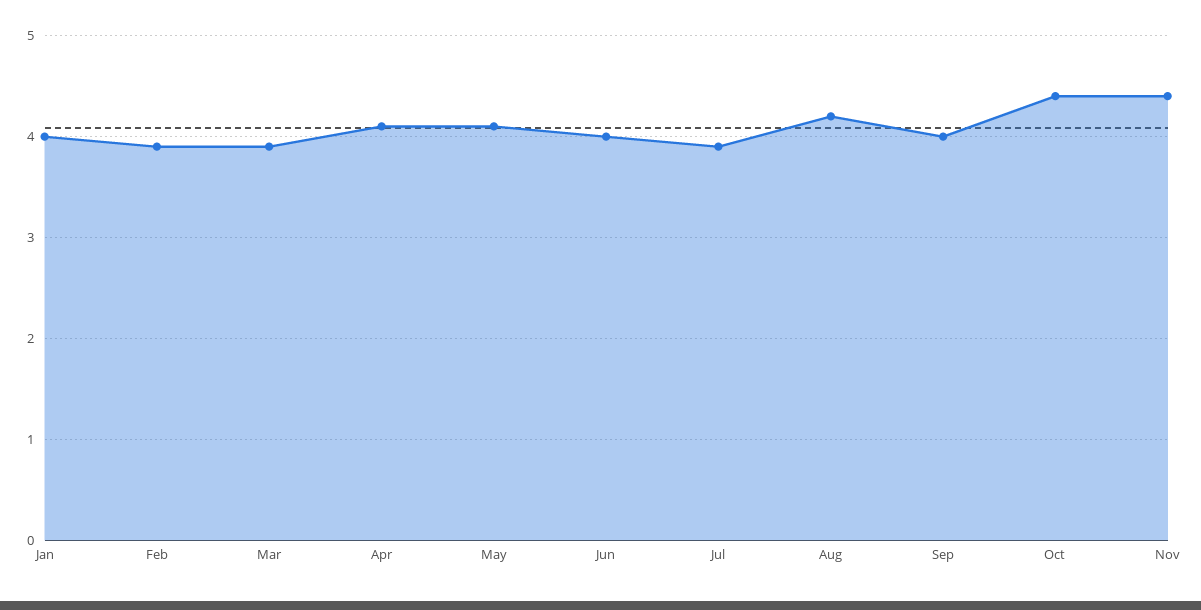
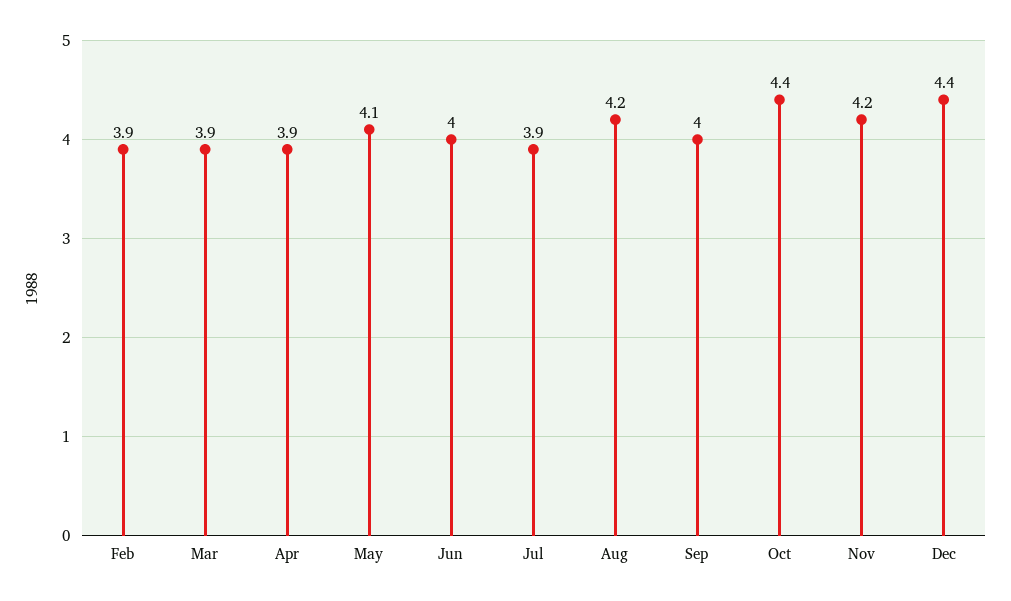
Jan: 4 -> none
Apr: 4.1 -> 3.9
Nov: 4.4 -> 4.2
Dec: none -> 4.4

